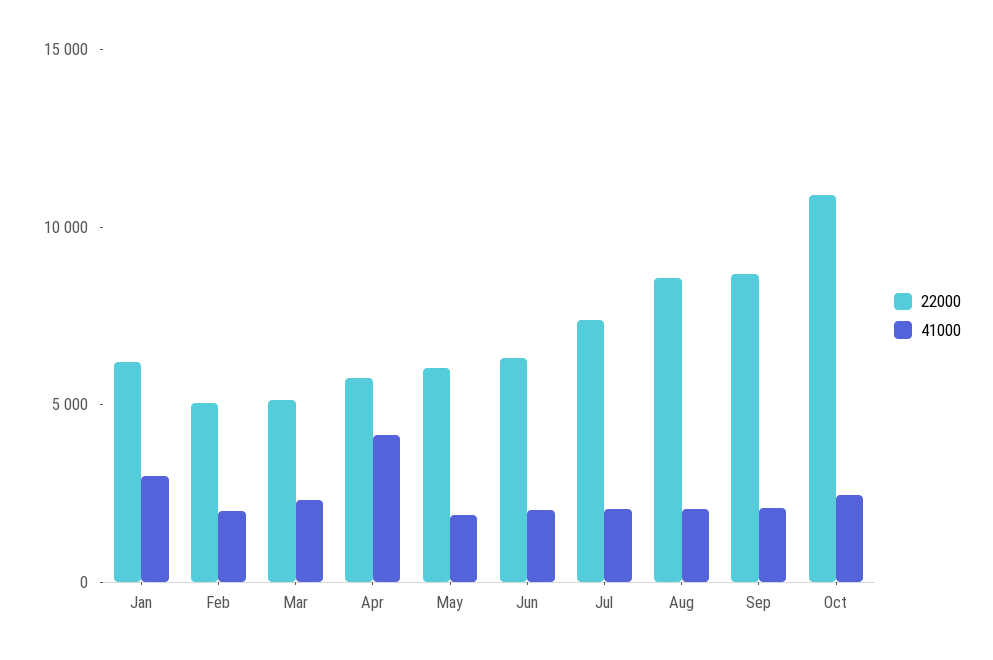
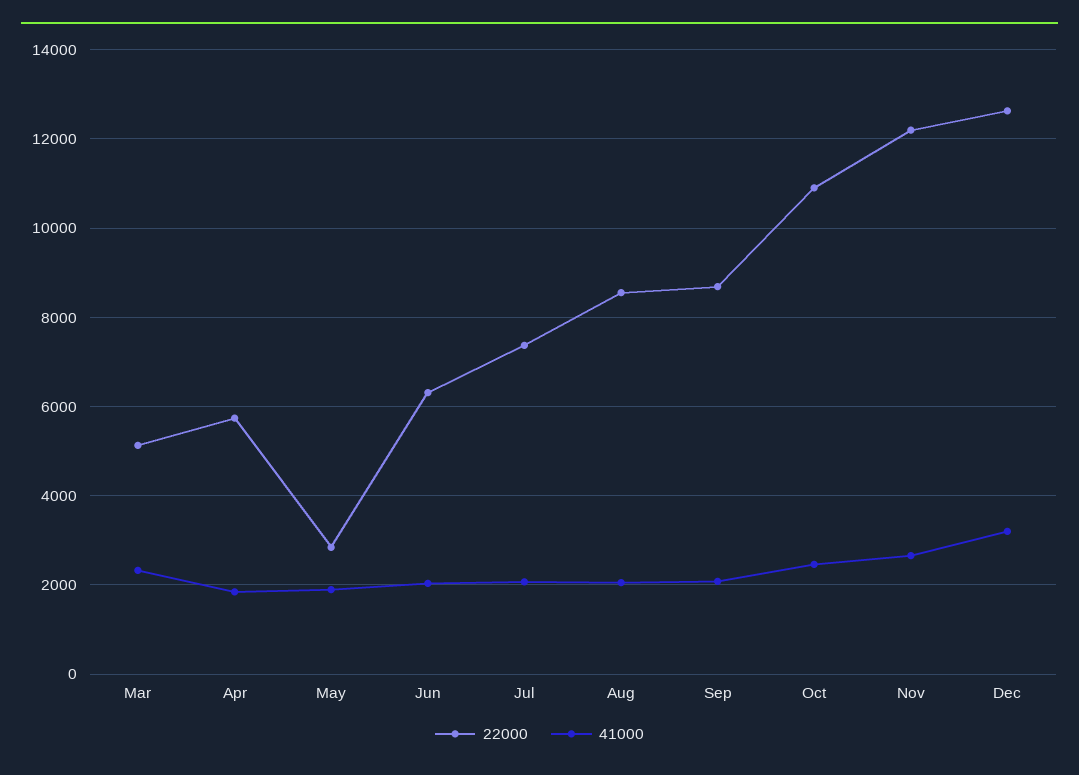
22000, Jan: 6000 -> none
41000, Jan: 3000 -> none
22000, Feb: 5000 -> none
41000, Feb: 2000 -> none
41000, Apr: 4000 -> 1800
22000, May: 6000 -> 2800
22000, Nov: none -> 12200
41000, Nov: none -> 2600
22000, Dec: none -> 12600
41000, Dec: none -> 3200

